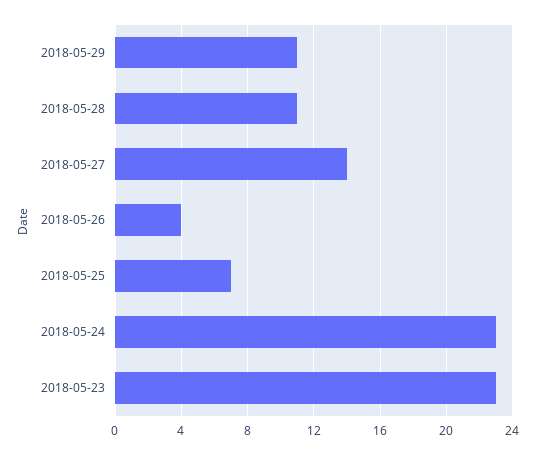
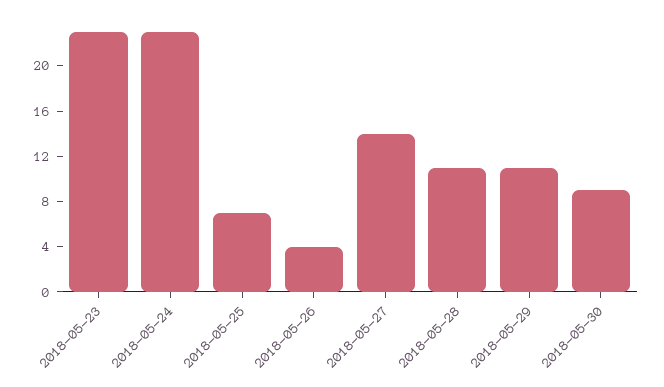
2018-05-30: none -> 9

